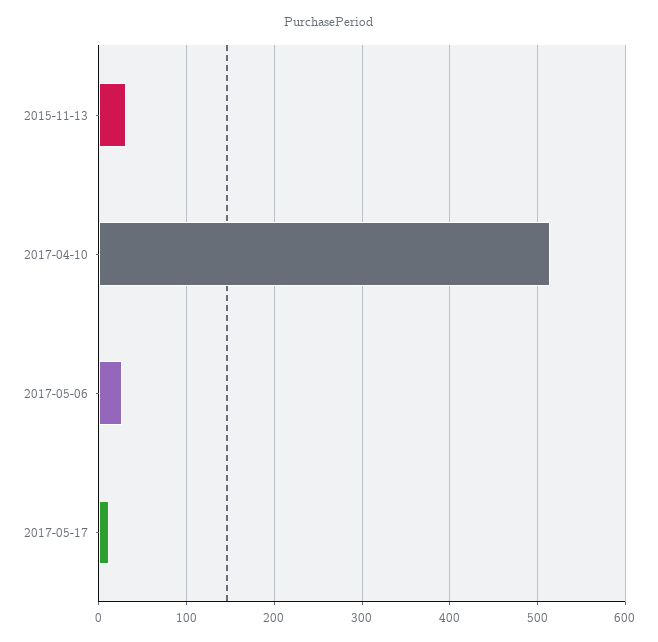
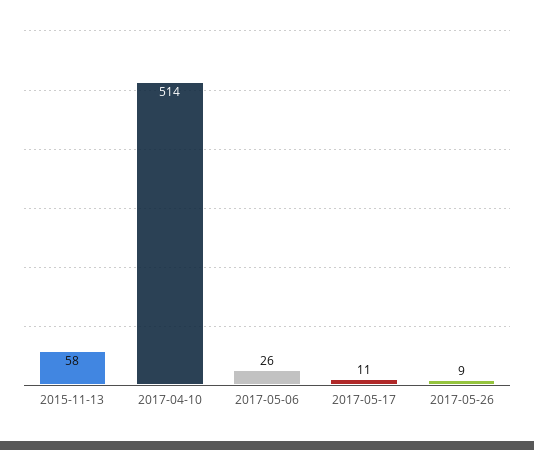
2015-11-13: 30 -> 58
2017-05-26: none -> 9

